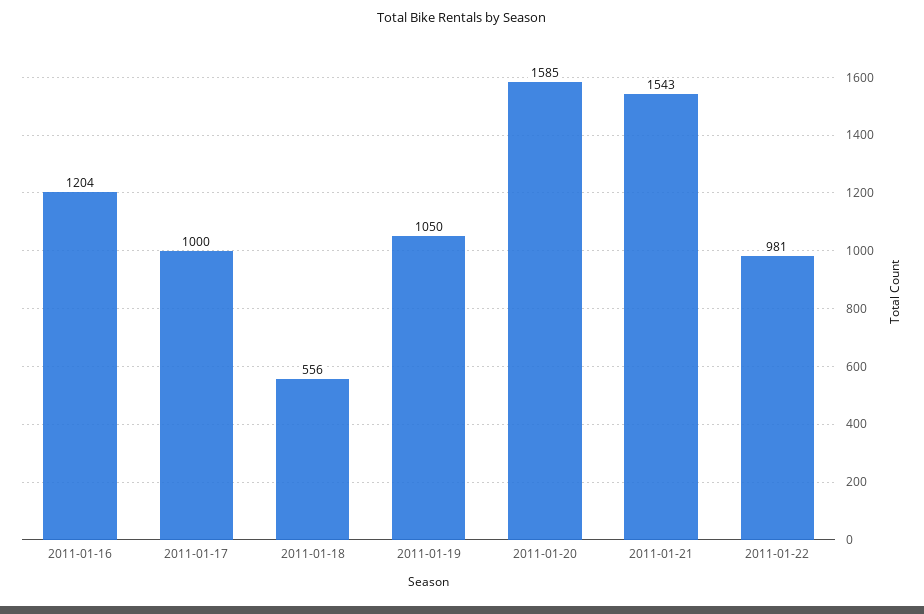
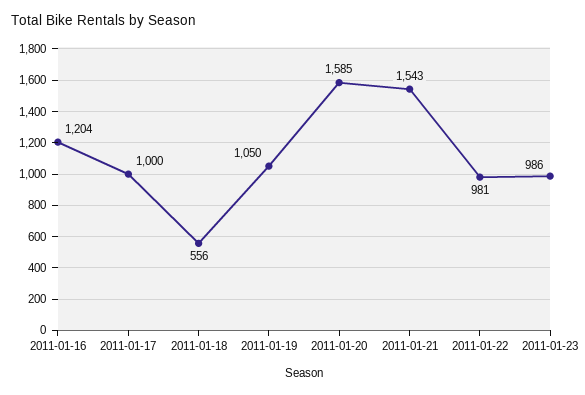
2011-01-23: none -> 986

